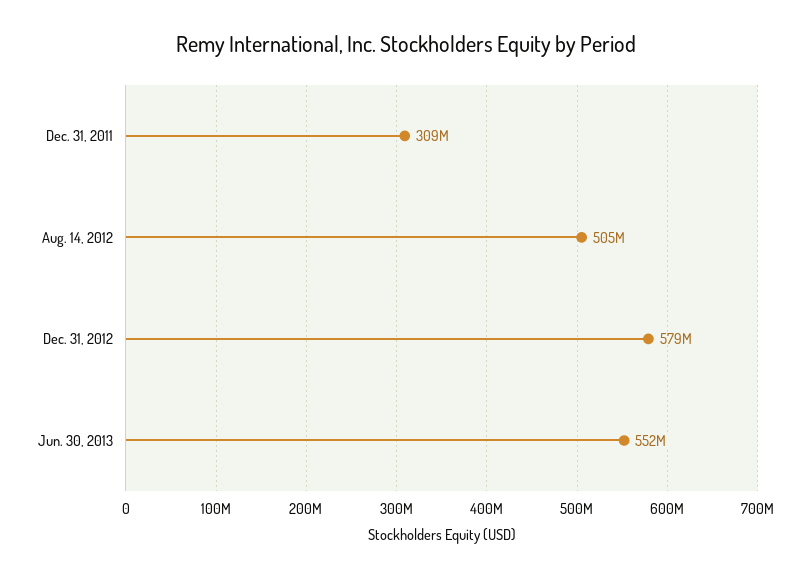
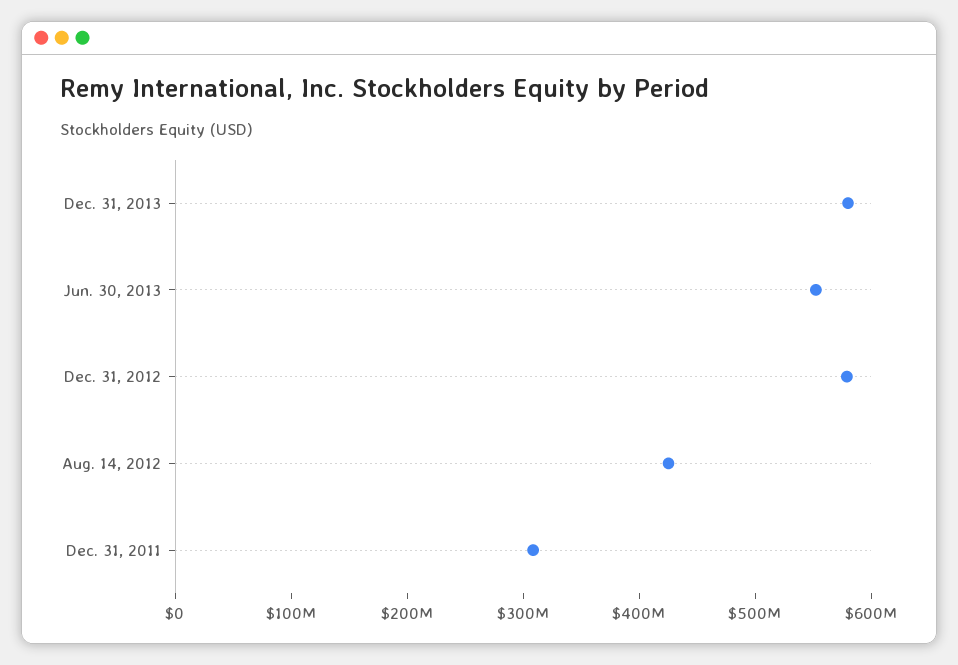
Aug. 14, 2012: 505000000 -> 420000000
Dec. 31, 2013: none -> 580000000

